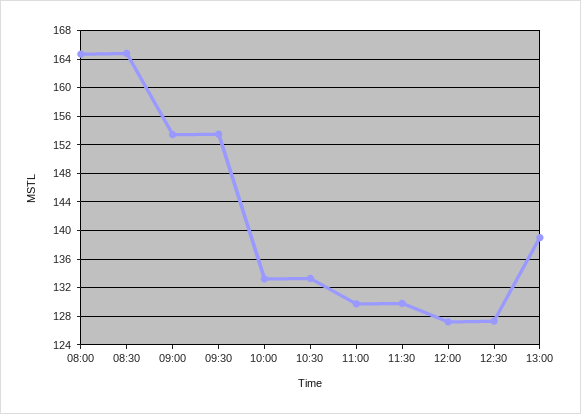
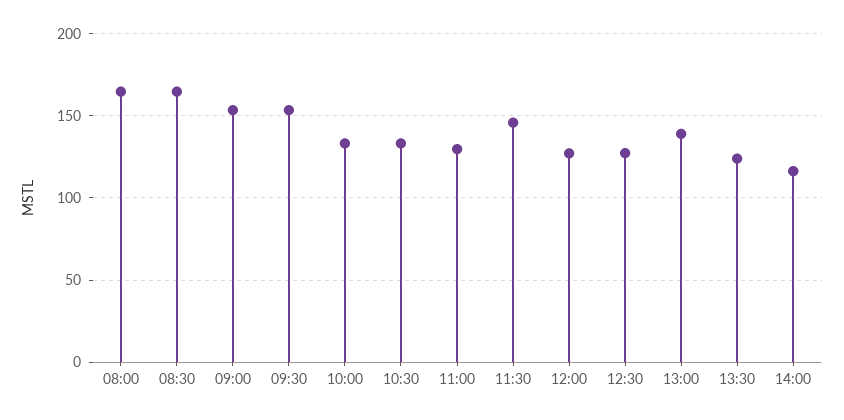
11:30: 130 -> 145
13:30: none -> 125
14:00: none -> 115

